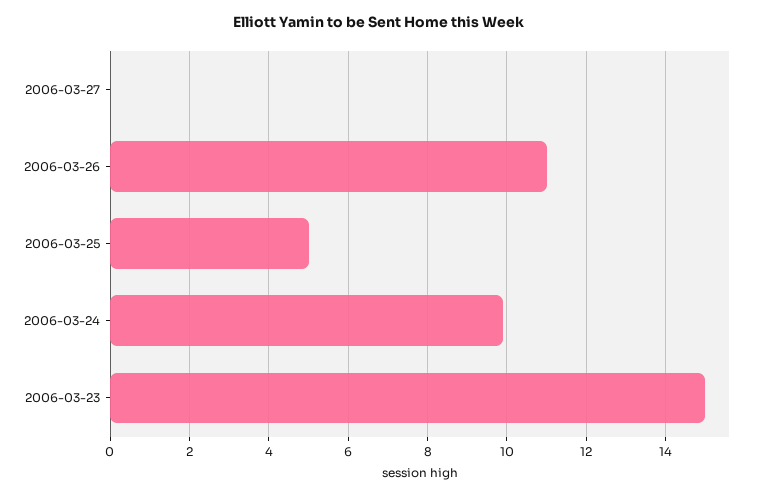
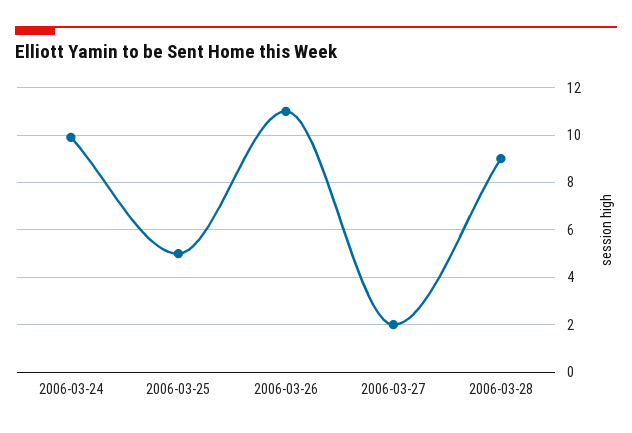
2006-03-27: 0 -> 2
2006-03-23: 15 -> none
2006-03-28: none -> 9

